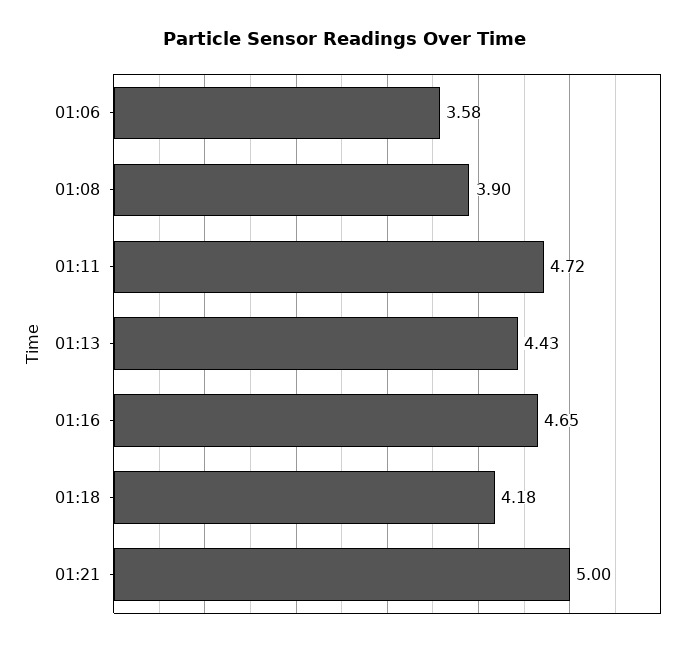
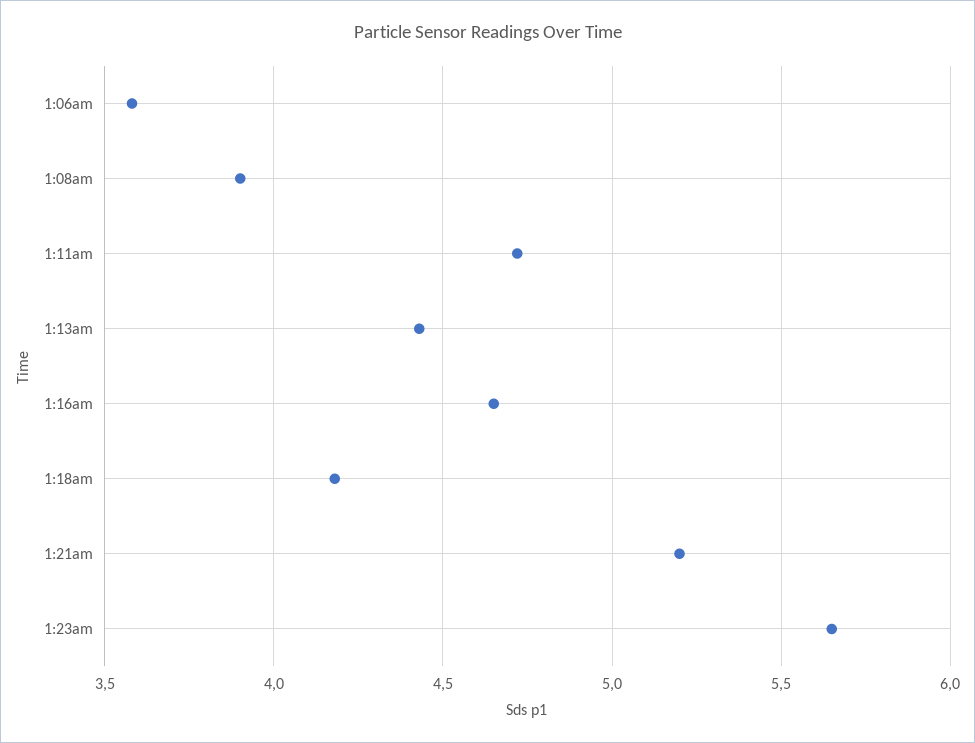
01:21: 5 -> 5.2
1:23am: none -> 5.65

